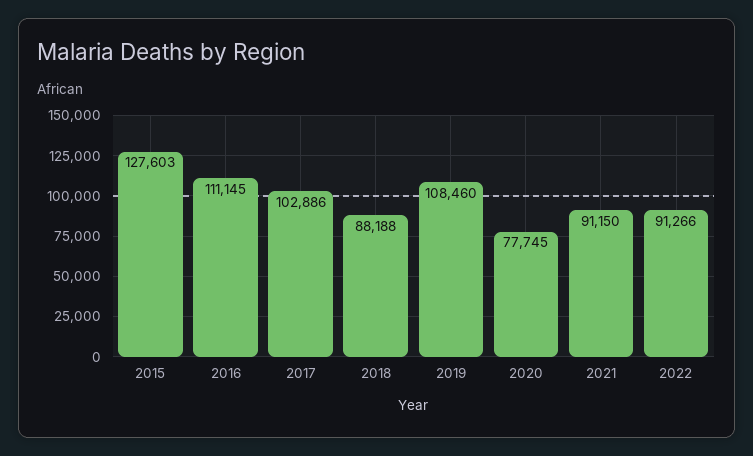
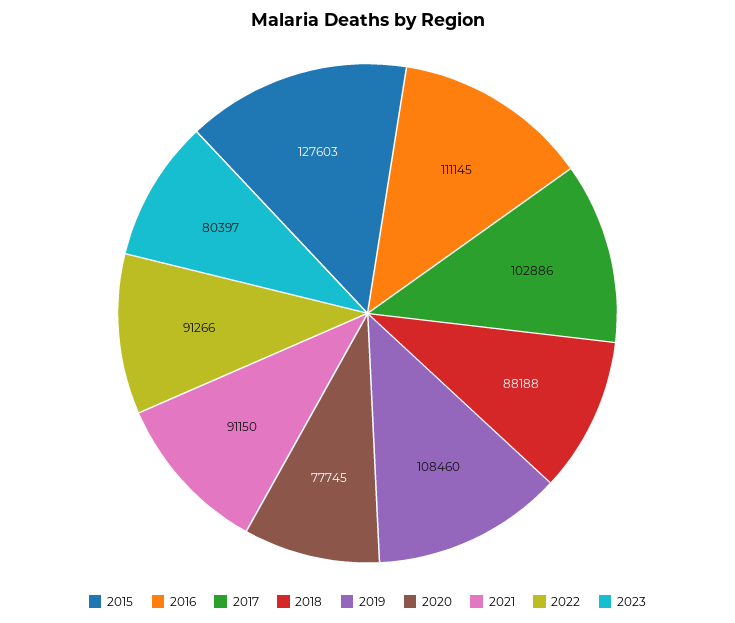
2023: none -> 80397

